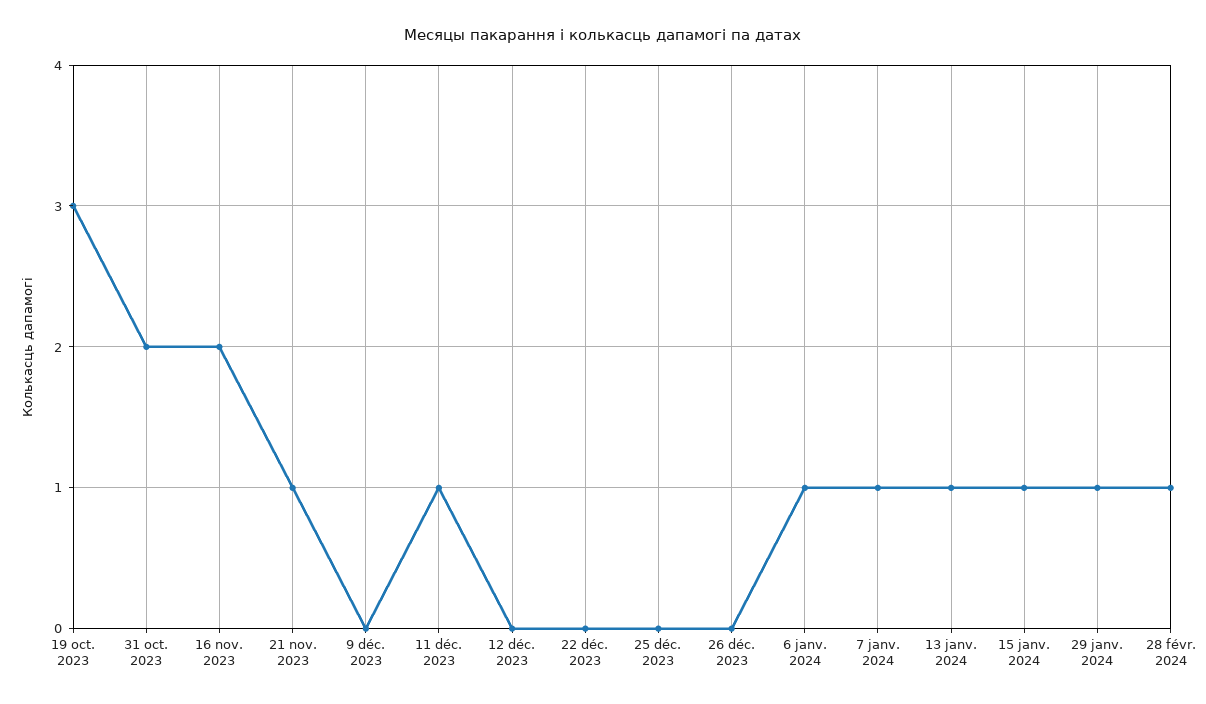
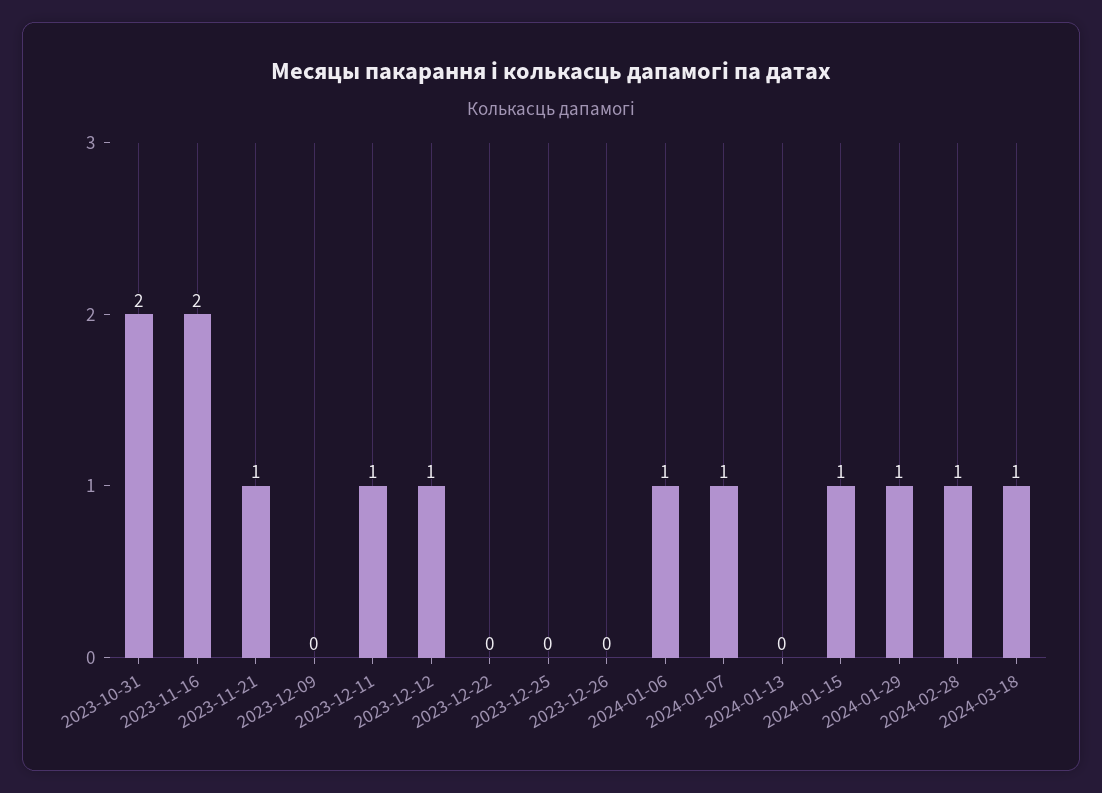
19 oct. 2023: 3 -> none
12 déc. 2023: 0 -> 1
13 janv. 2024: 1 -> 0
2024-03-18: none -> 1

